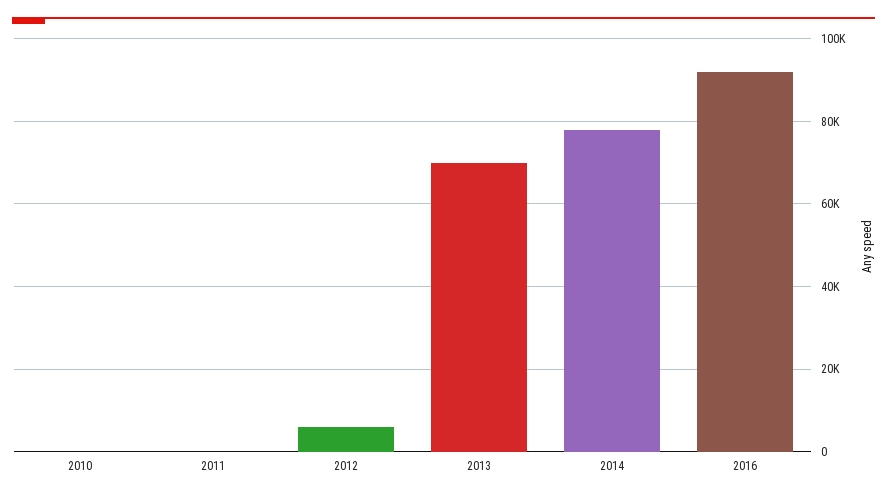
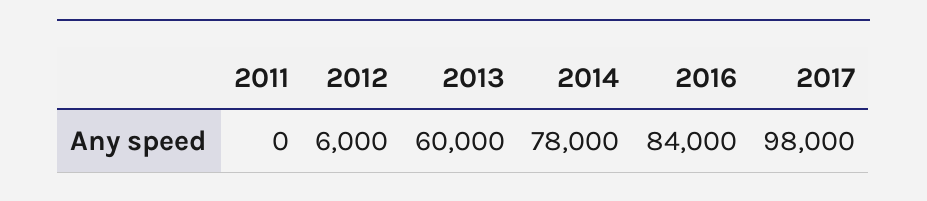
2010: 0 -> none
2013: 70000 -> 60000
2016: 92000 -> 84000
2017: none -> 98000

